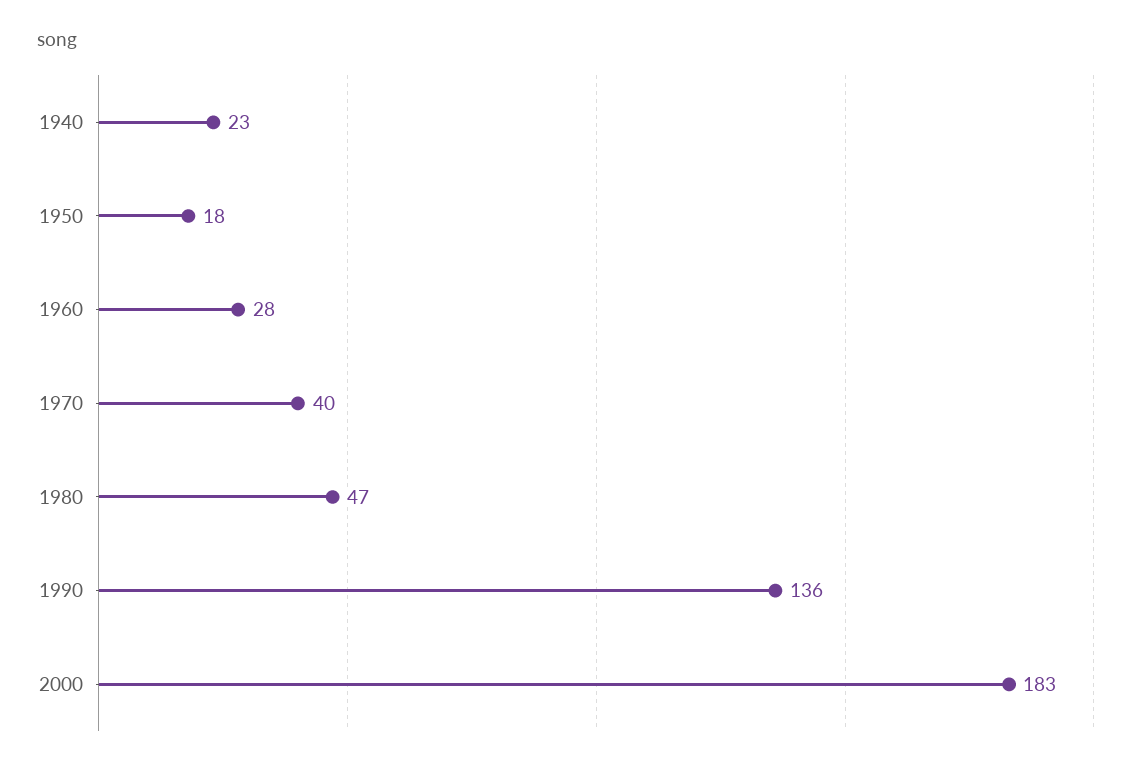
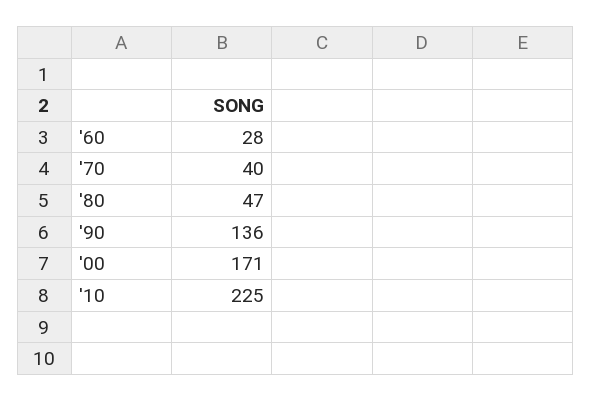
1940: 23 -> none
1950: 18 -> none
2000: 183 -> 171
'10: none -> 225

